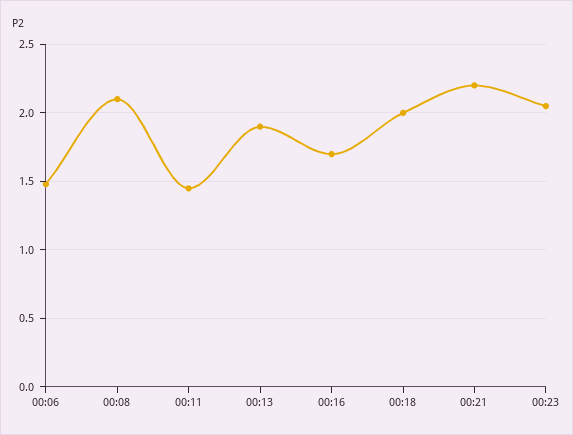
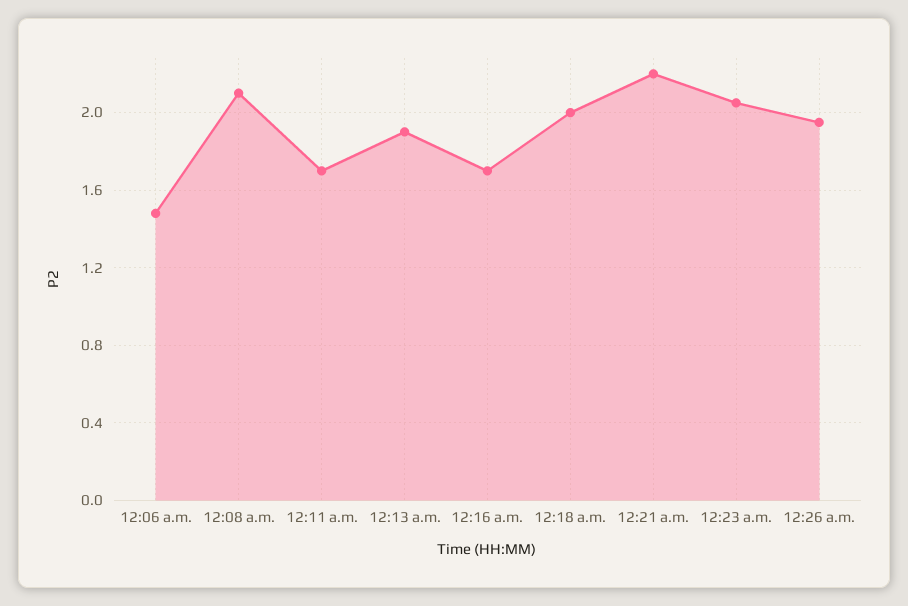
00:11: 1.45 -> 1.7
12:26 a.m.: none -> 1.95

